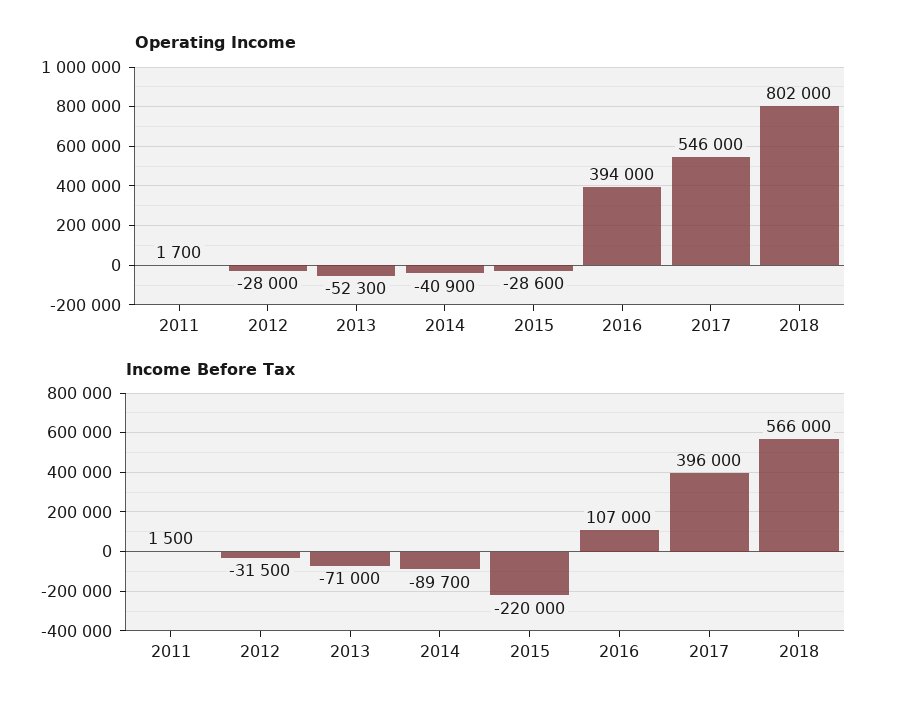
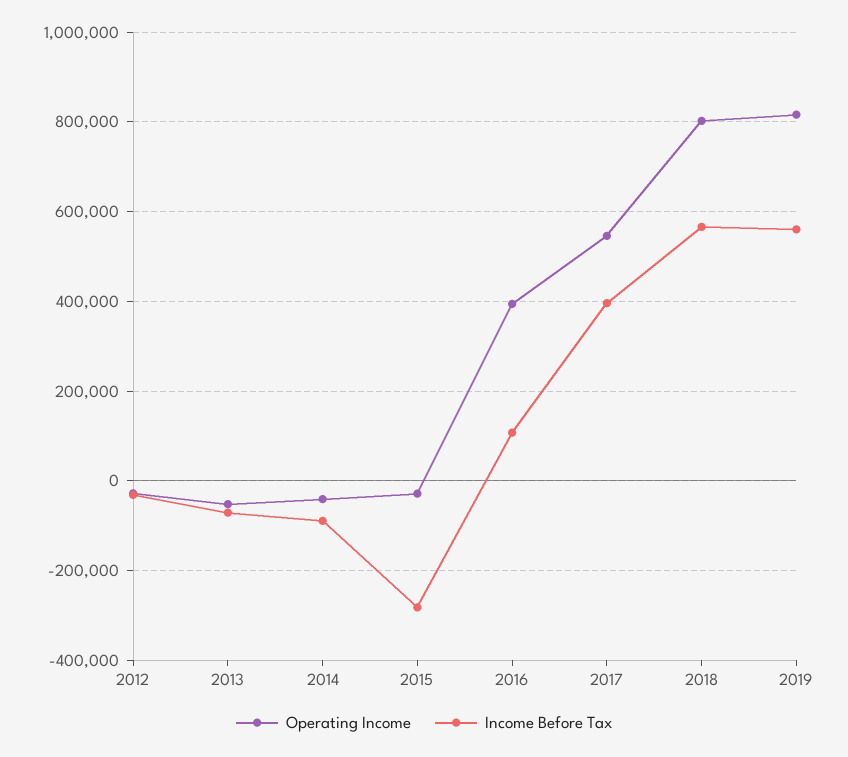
Operating Income, 2011: 1700 -> none
Income Before Tax, 2011: 1500 -> none
Income Before Tax, 2015: -220000 -> -280000
Operating Income, 2019: none -> 820000
Income Before Tax, 2019: none -> 560000

